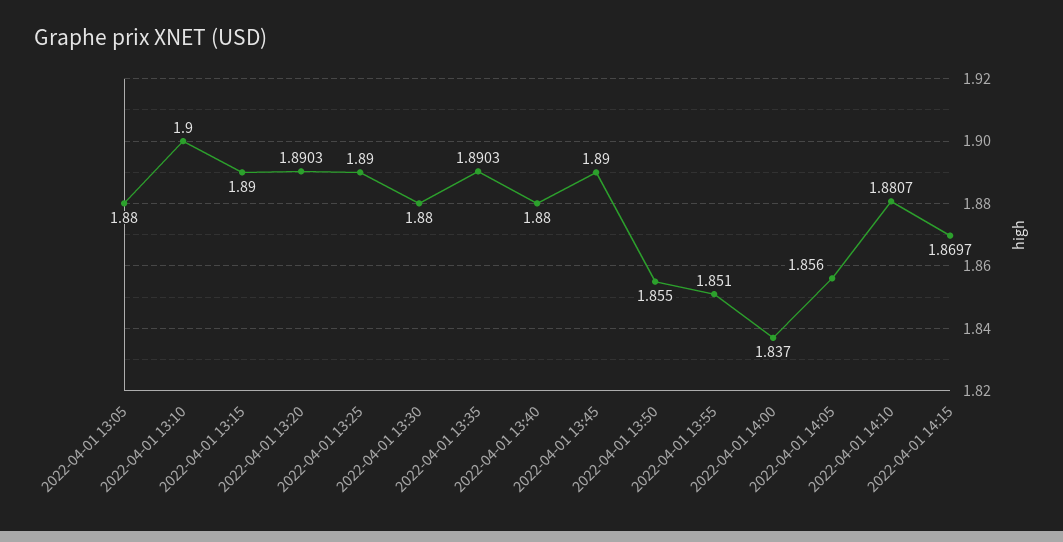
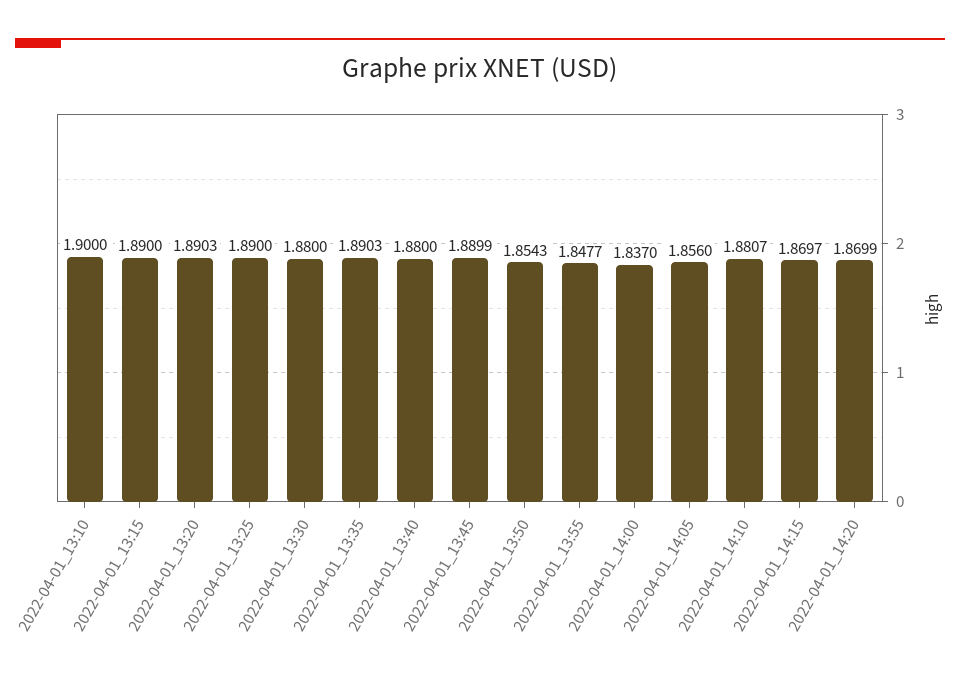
2022-04-01 13:05: 1.88 -> none
2022-04-01 13:45: 1.89 -> 1.8899
2022-04-01 13:50: 1.855 -> 1.8543
2022-04-01 13:55: 1.851 -> 1.8477
2022-04-01_14:20: none -> 1.8699

